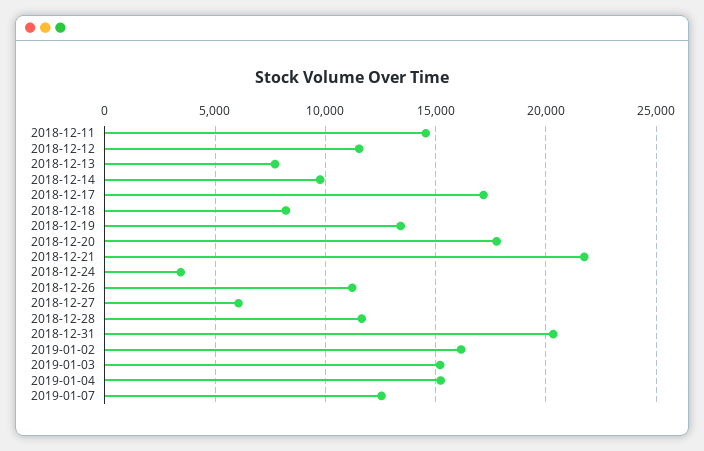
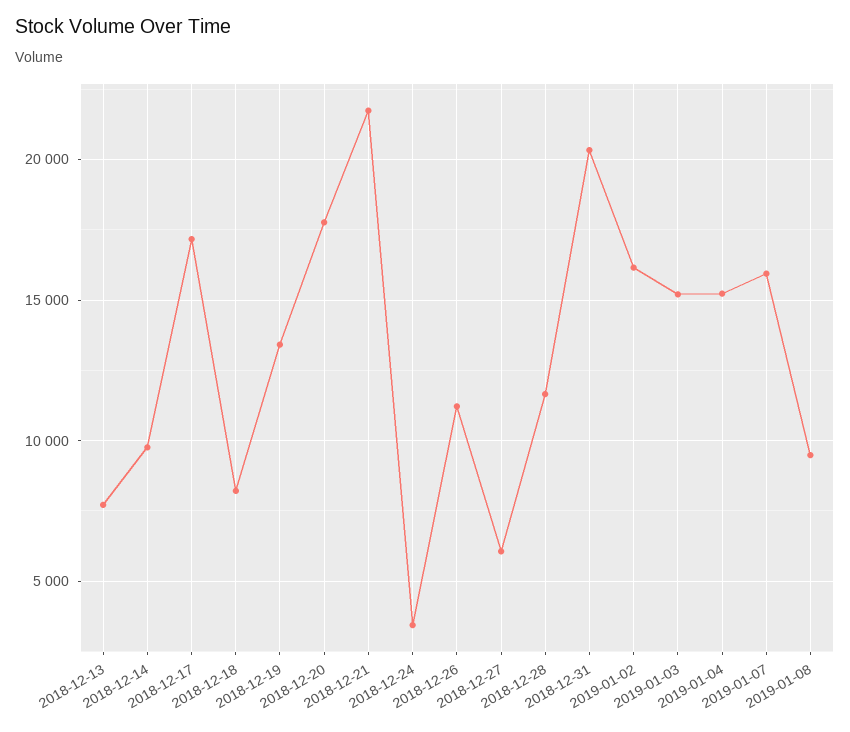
2018-12-11: 14500 -> none
2018-12-12: 11500 -> none
2019-01-07: 12500 -> 16000
2019-01-08: none -> 9500

